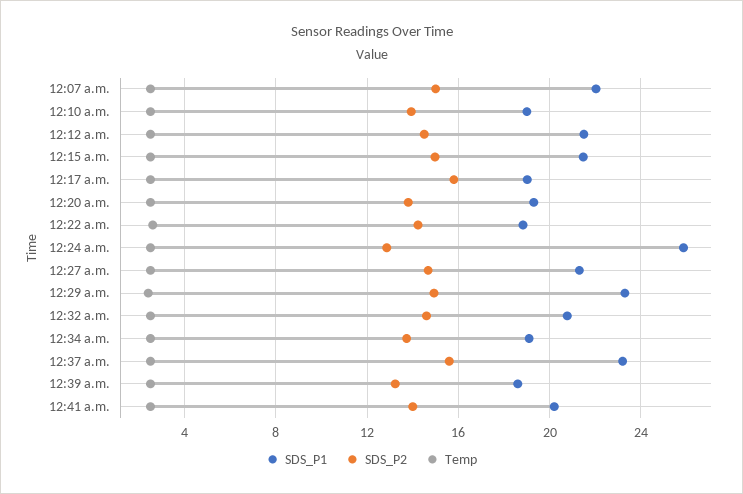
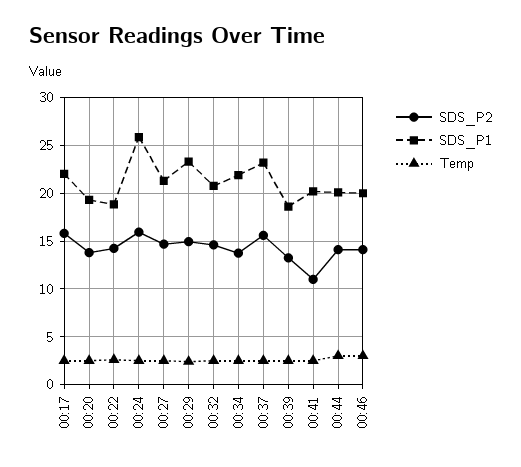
SDS_P1, 12:07 a.m.: 22 -> none
SDS_P2, 12:07 a.m.: 15 -> none
Temp, 12:07 a.m.: 2.5 -> none
SDS_P1, 12:10 a.m.: 19 -> none
SDS_P2, 12:10 a.m.: 14 -> none
Temp, 12:10 a.m.: 2.5 -> none
SDS_P1, 12:12 a.m.: 21.5 -> none
SDS_P2, 12:12 a.m.: 14.5 -> none
Temp, 12:12 a.m.: 2.5 -> none
SDS_P1, 12:15 a.m.: 21.5 -> none
SDS_P2, 12:15 a.m.: 15 -> none
Temp, 12:15 a.m.: 2.5 -> none
SDS_P1, 12:17 a.m.: 19 -> 22
SDS_P2, 12:24 a.m.: 13 -> 16
SDS_P1, 12:34 a.m.: 19 -> 22
SDS_P2, 12:41 a.m.: 14 -> 11
SDS_P2, 00:44: none -> 14
SDS_P1, 00:44: none -> 20
Temp, 00:44: none -> 3
SDS_P2, 00:46: none -> 14
SDS_P1, 00:46: none -> 20
Temp, 00:46: none -> 3

